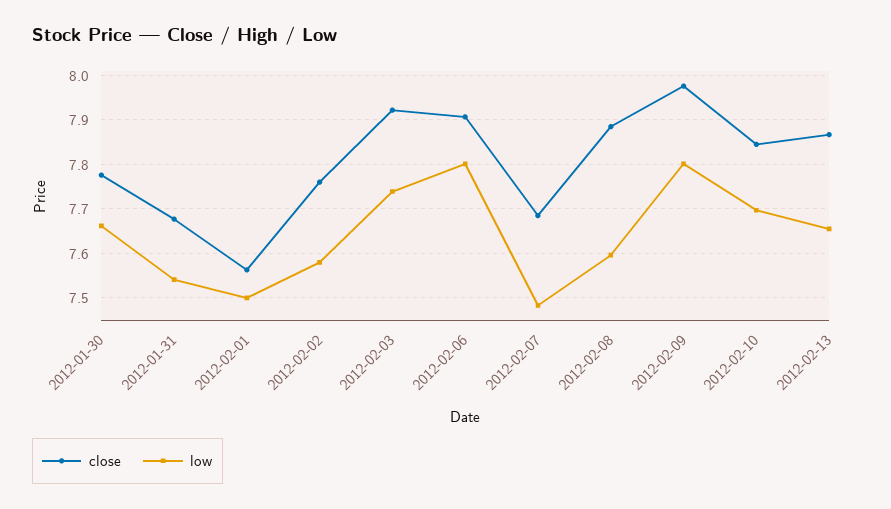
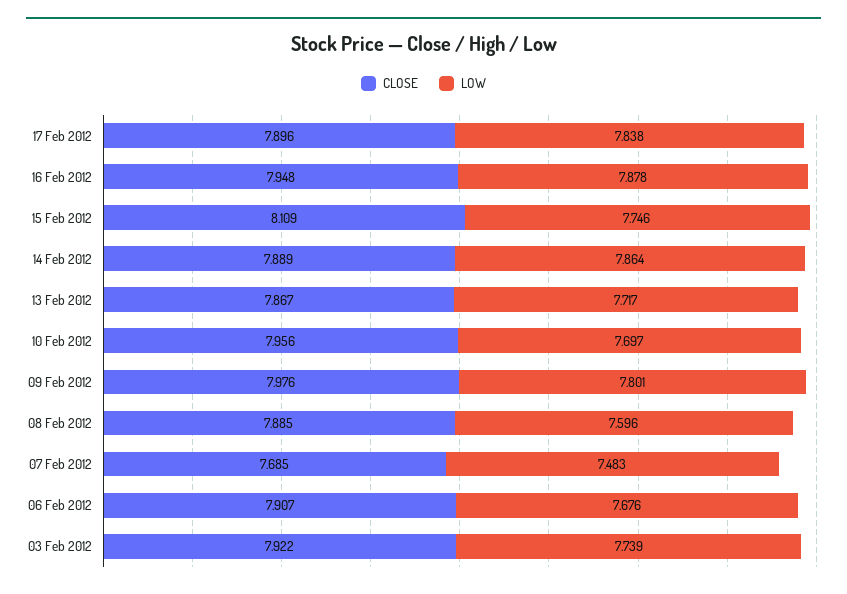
close, 2012-01-30: 7.78 -> none
low, 2012-01-30: 7.66 -> none
close, 2012-01-31: 7.68 -> none
low, 2012-01-31: 7.54 -> none
close, 2012-02-01: 7.56 -> none
low, 2012-02-01: 7.5 -> none
close, 2012-02-02: 7.76 -> none
low, 2012-02-02: 7.58 -> none
low, 2012-02-06: 7.8 -> 7.676
close, 2012-02-10: 7.84 -> 7.956
low, 2012-02-13: 7.66 -> 7.717
close, 17 Feb 2012: none -> 7.896
low, 17 Feb 2012: none -> 7.838
close, 16 Feb 2012: none -> 7.948
low, 16 Feb 2012: none -> 7.878
close, 15 Feb 2012: none -> 8.109
low, 15 Feb 2012: none -> 7.746
close, 14 Feb 2012: none -> 7.889
low, 14 Feb 2012: none -> 7.864

